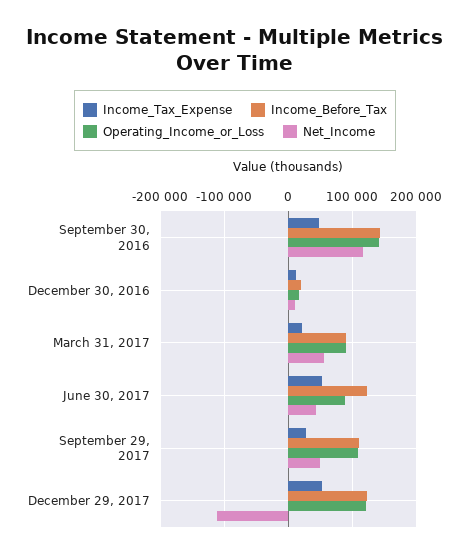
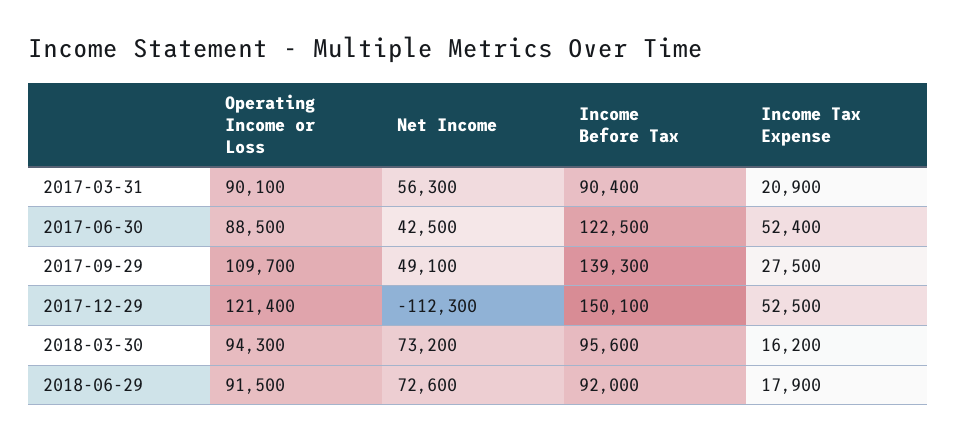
Income_Tax_Expense, September 30, 2016: 50000 -> none
Income_Before_Tax, September 30, 2016: 140000 -> none
Operating_Income_or_Loss, September 30, 2016: 140000 -> none
Net_Income, September 30, 2016: 120000 -> none
Income_Tax_Expense, December 30, 2016: 10000 -> none
Income_Before_Tax, December 30, 2016: 20000 -> none
Operating_Income_or_Loss, December 30, 2016: 20000 -> none
Net_Income, December 30, 2016: 10000 -> none
Income_Before_Tax, September 29, 2017: 110000 -> 139300
Income_Before_Tax, December 29, 2017: 120000 -> 150100
Operating_Income_or_Loss, 2018-03-30: none -> 94300
Net_Income, 2018-03-30: none -> 73200
Income_Before_Tax, 2018-03-30: none -> 95600
Income_Tax_Expense, 2018-03-30: none -> 16200
Operating_Income_or_Loss, 2018-06-29: none -> 91500
Net_Income, 2018-06-29: none -> 72600
Income_Before_Tax, 2018-06-29: none -> 92000
Income_Tax_Expense, 2018-06-29: none -> 17900

